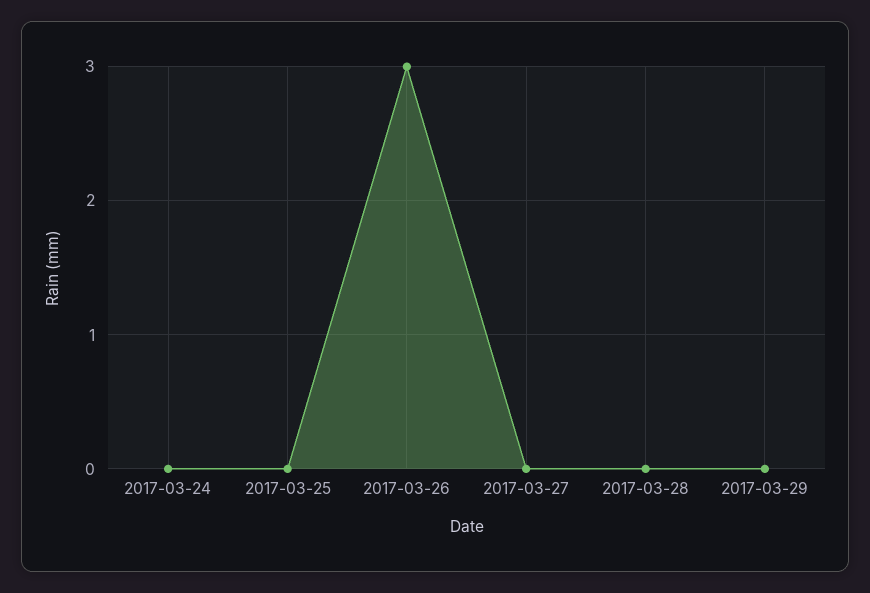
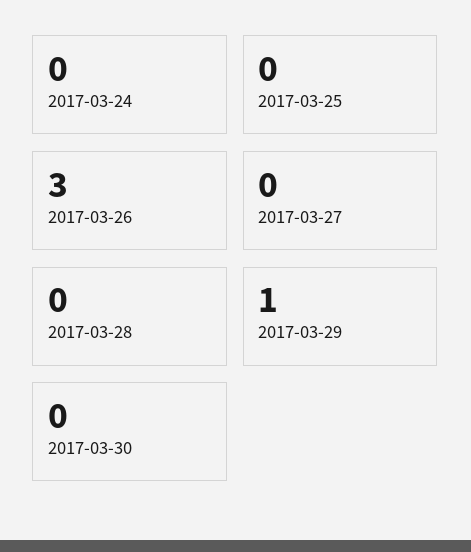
2017-03-29: 0 -> 1
2017-03-30: none -> 0

